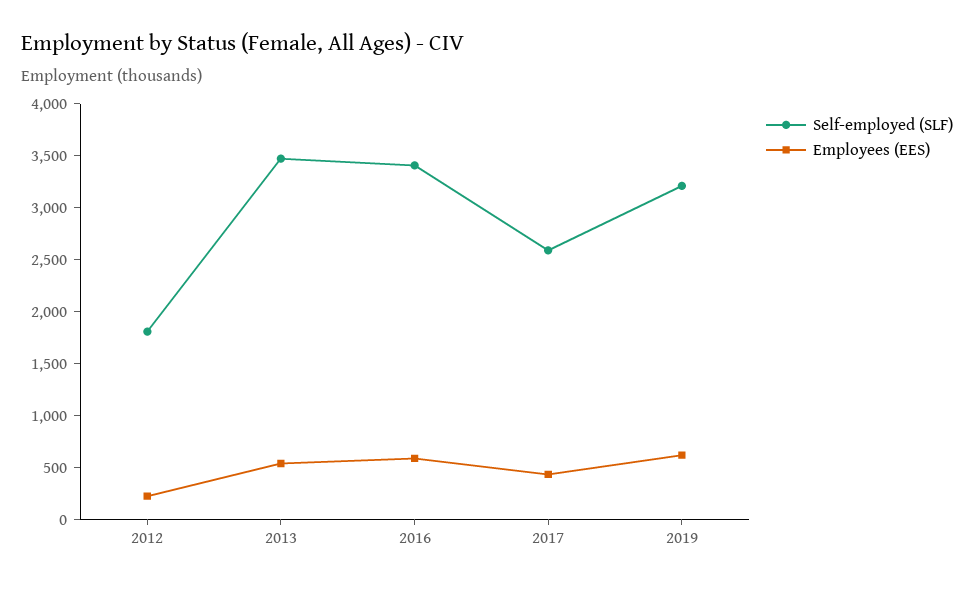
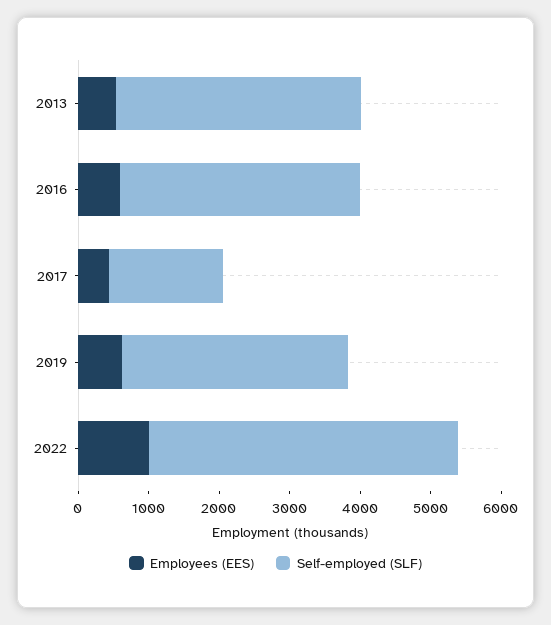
Self-employed (SLF), 2012: 1800 -> none
Employees (EES), 2012: 200 -> none
Self-employed (SLF), 2017: 2600 -> 1600
Employees (EES), 2022: none -> 1000
Self-employed (SLF), 2022: none -> 4400

